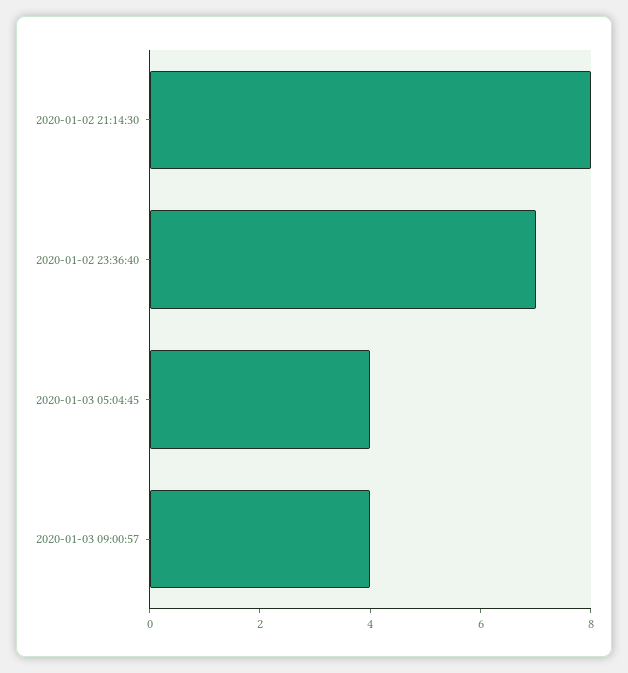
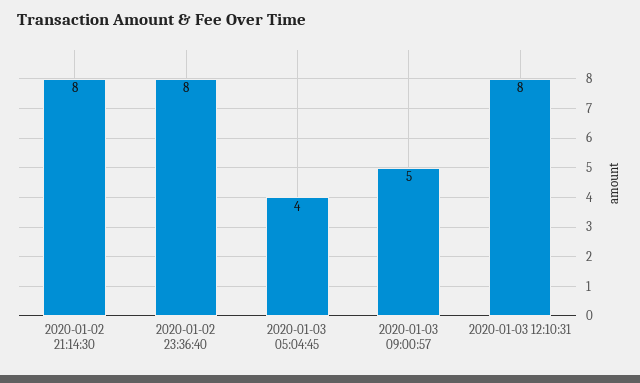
2020-01-02 23:36:40: 7 -> 8
2020-01-03 09:00:57: 4 -> 5
2020-01-03 12:10:31: none -> 8

